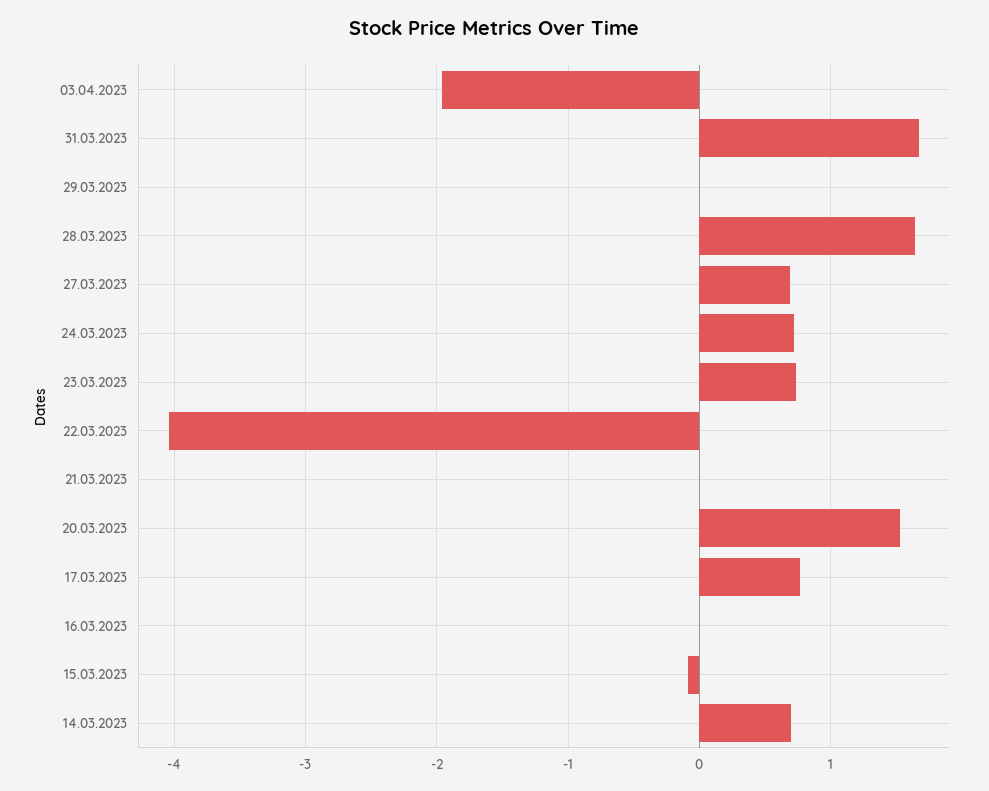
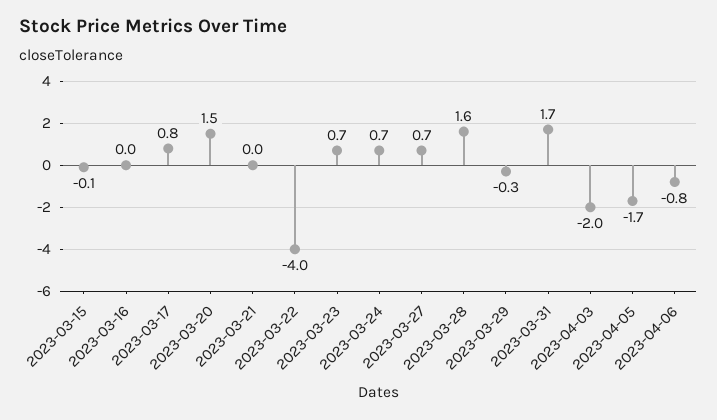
29.03.2023: 0 -> -0.3
14.03.2023: 0.7 -> none
2023-04-05: none -> -1.7
2023-04-06: none -> -0.8

